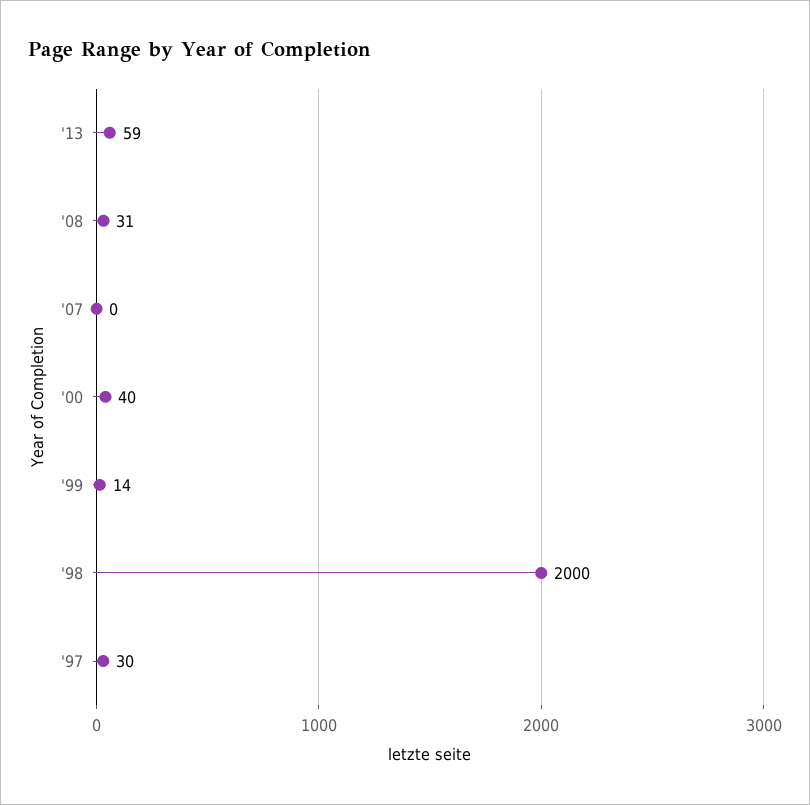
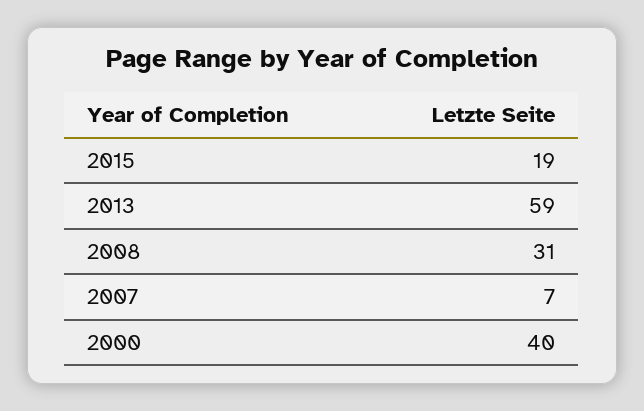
'07: 0 -> 7
'99: 14 -> none
'98: 2000 -> none
'97: 30 -> none
2015: none -> 19

